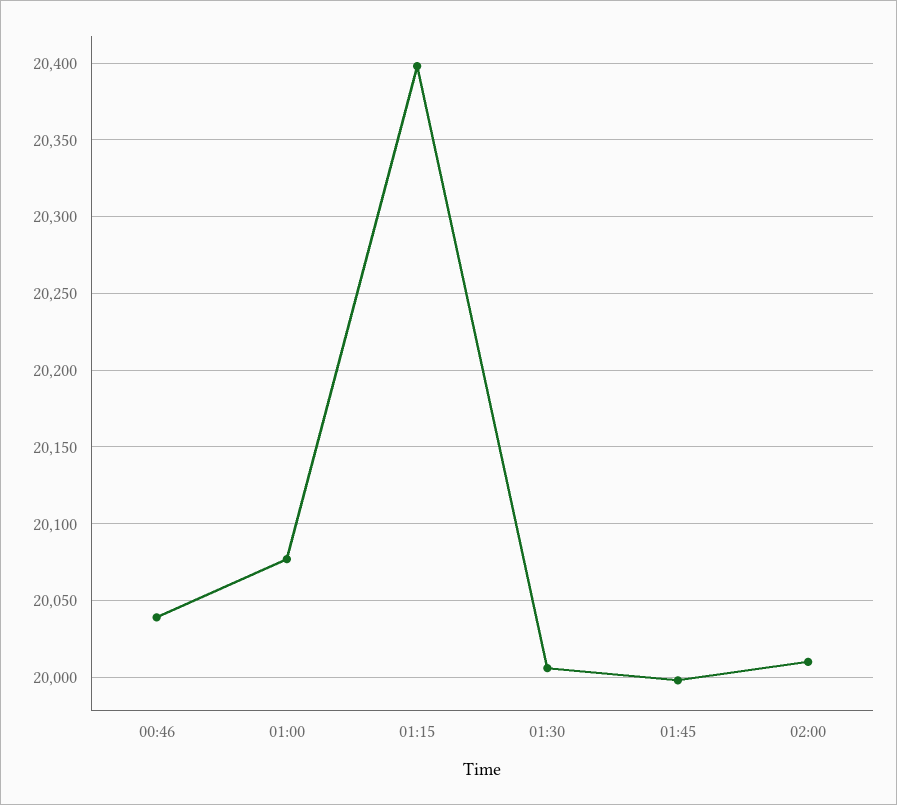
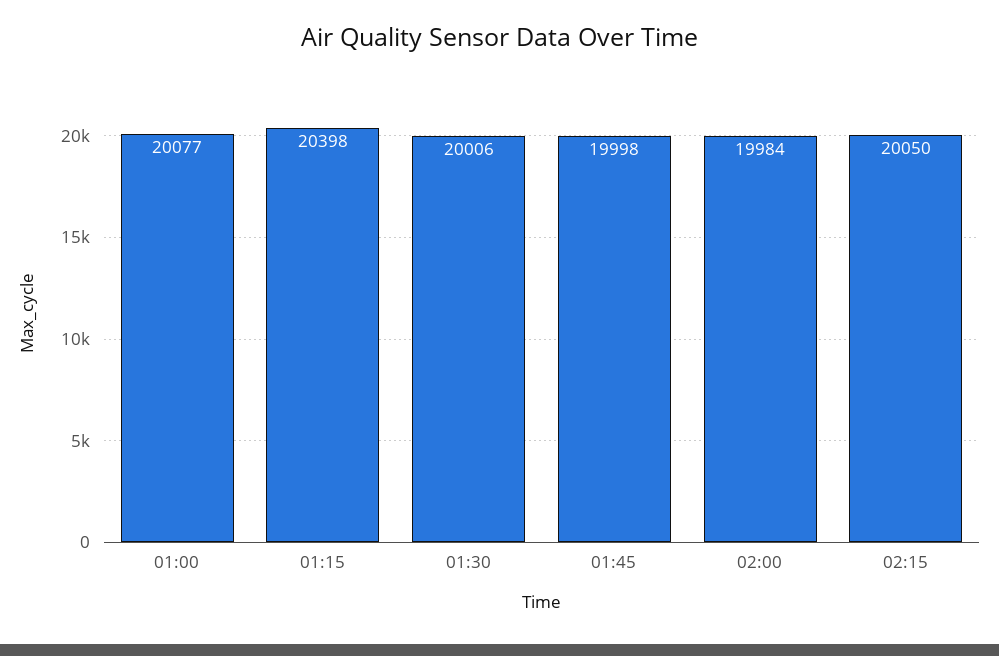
00:46: 20040 -> none
02:00: 20010 -> 19984
02:15: none -> 20050

